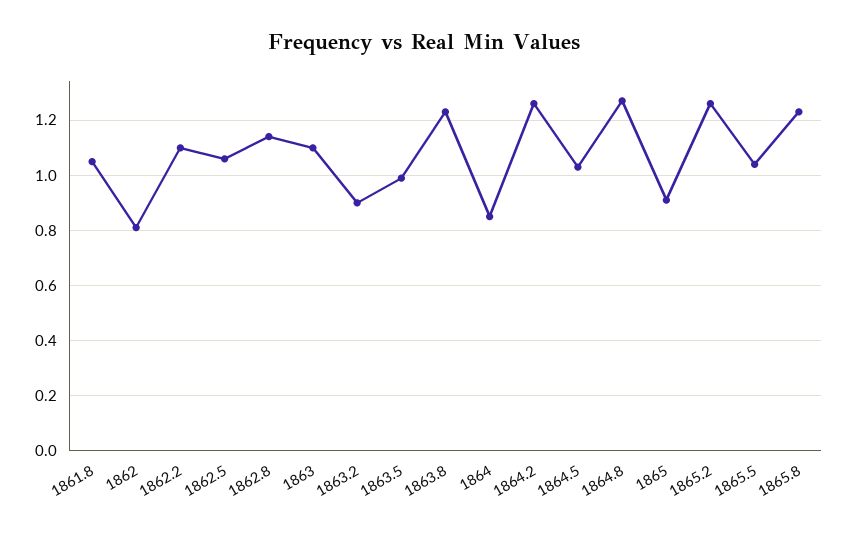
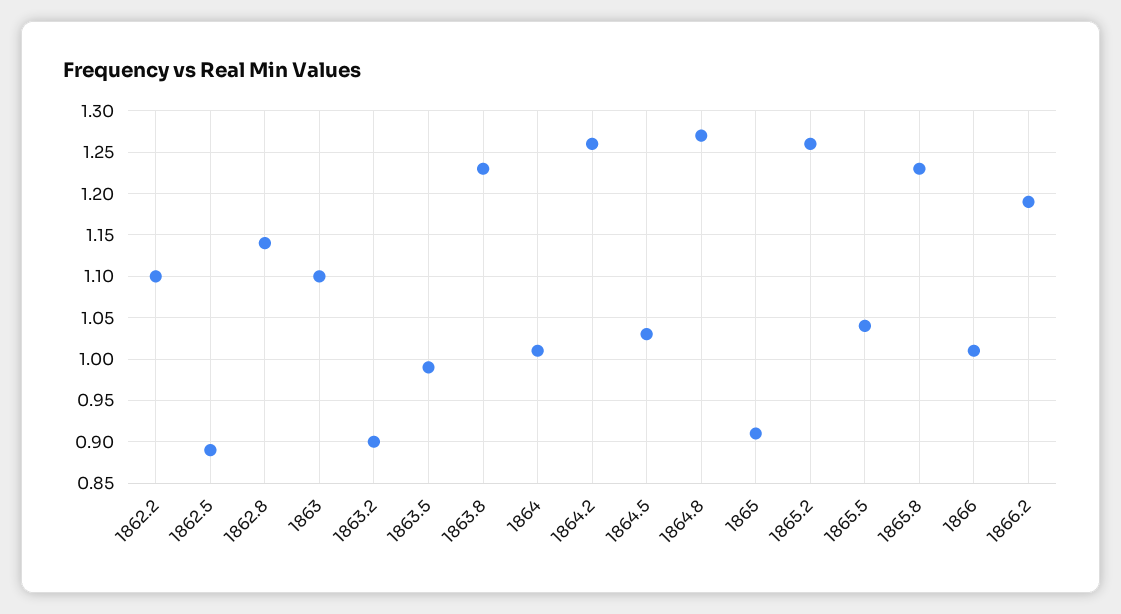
1861.8: 1.05 -> none
1862: 0.8 -> none
1862.5: 1.05 -> 0.89
1864: 0.85 -> 1.01
1866: none -> 1.01
1866.2: none -> 1.19

